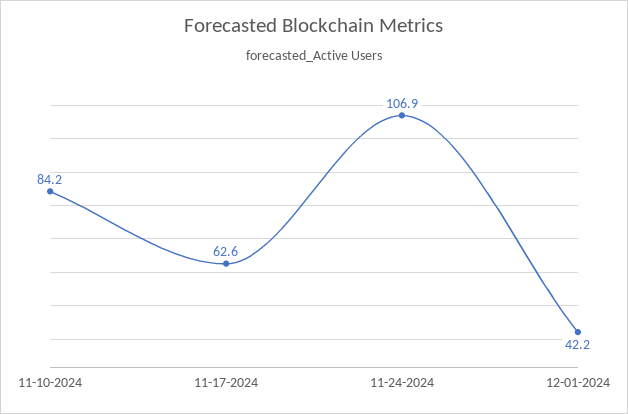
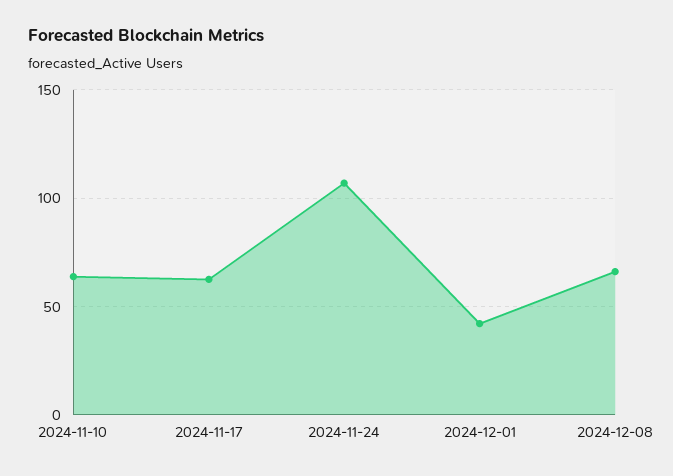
11-10-2024: 84.2 -> 65
2024-12-08: none -> 65

